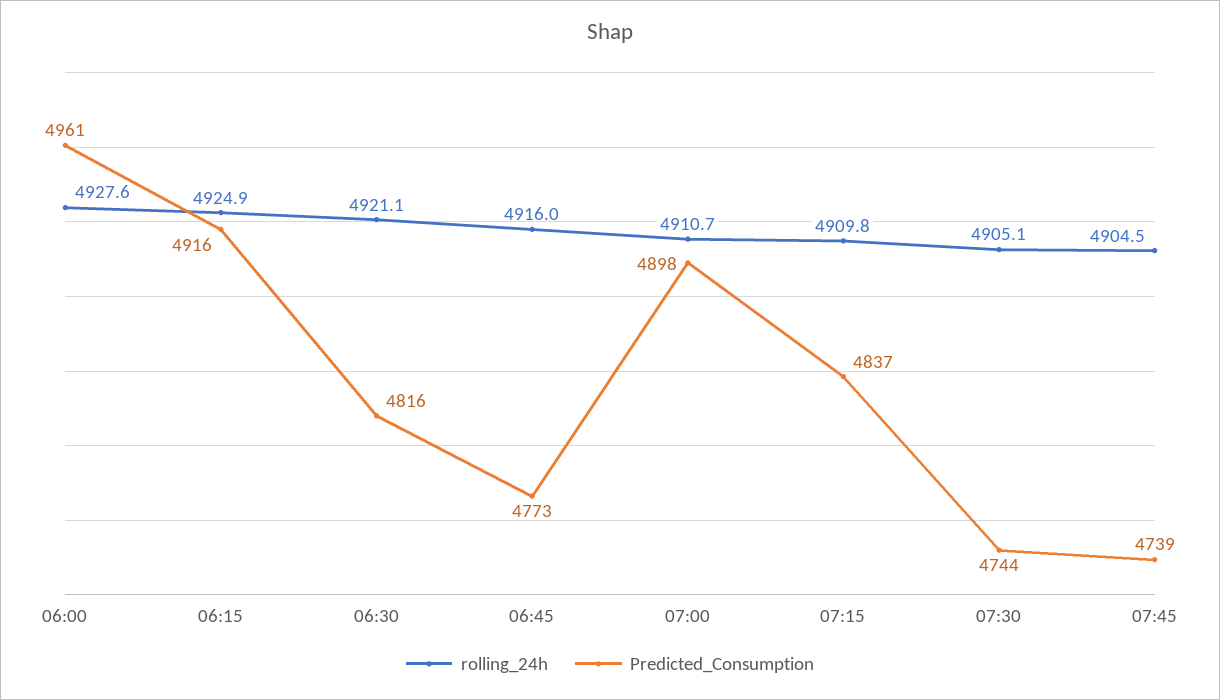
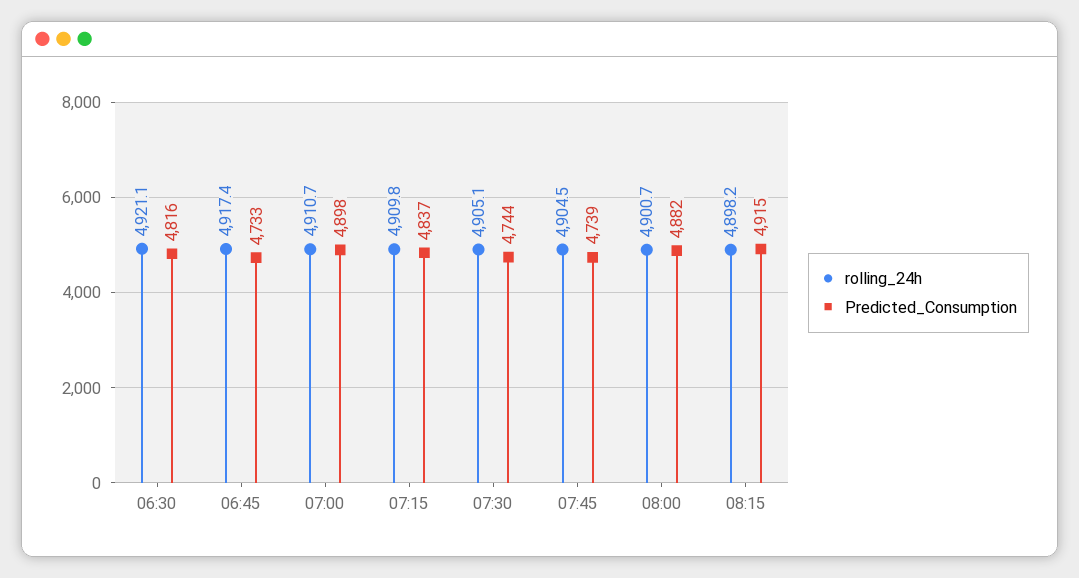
rolling_24h, 06:00: 4927.6 -> none
Predicted_Consumption, 06:00: 4961 -> none
rolling_24h, 06:15: 4924.9 -> none
Predicted_Consumption, 06:15: 4916 -> none
rolling_24h, 06:45: 4916 -> 4917.4
Predicted_Consumption, 06:45: 4773 -> 4733
rolling_24h, 08:00: none -> 4900.7
Predicted_Consumption, 08:00: none -> 4882
rolling_24h, 08:15: none -> 4898.2
Predicted_Consumption, 08:15: none -> 4915

